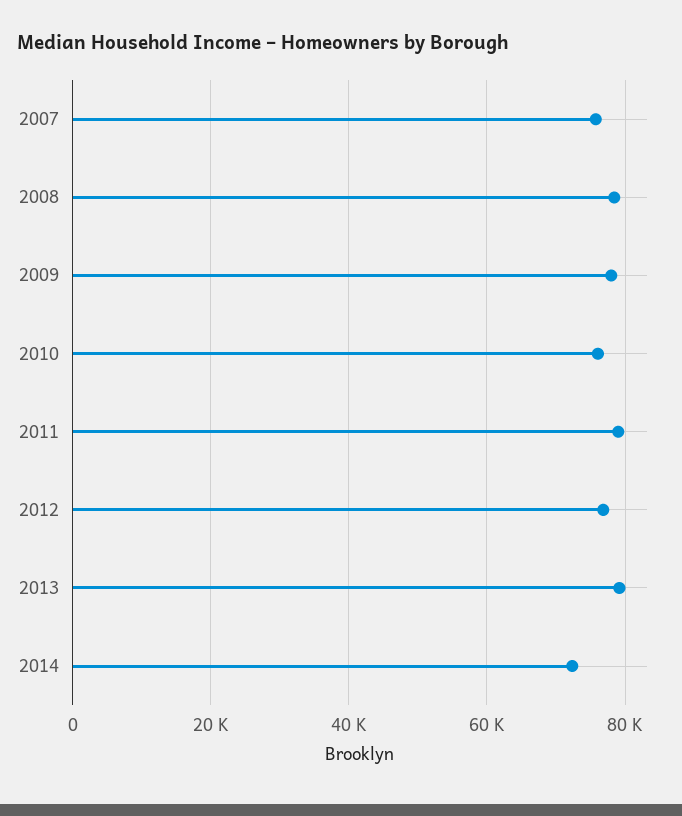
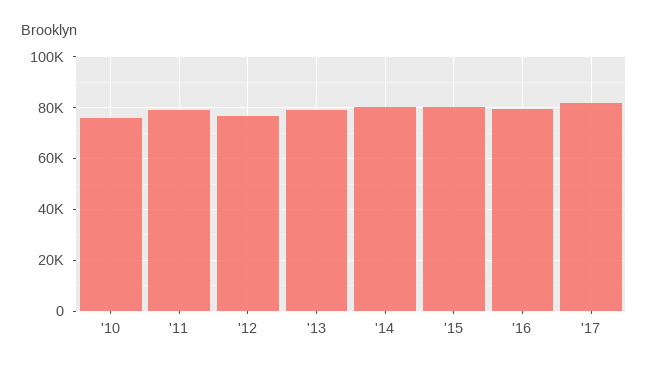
2007: 76000 -> none
2008: 78000 -> none
2009: 78000 -> none
2014: 72000 -> 80000
'15: none -> 80000
'16: none -> 80000
'17: none -> 82500

